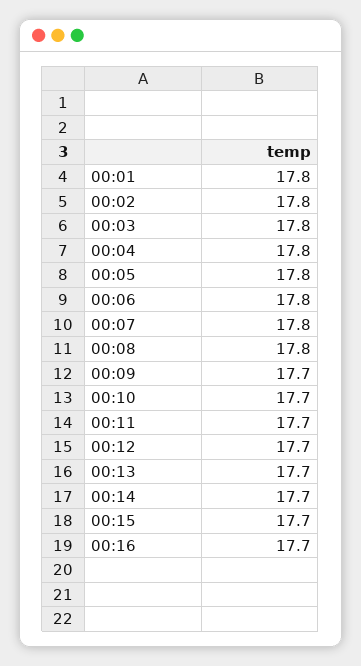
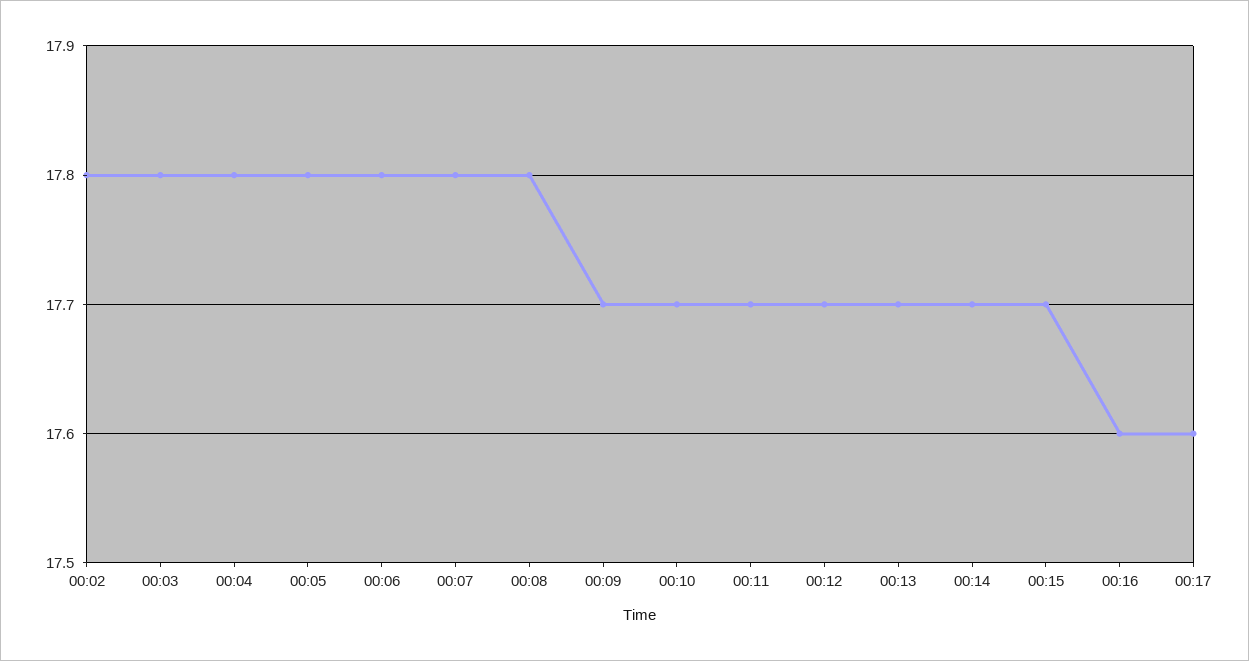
00:01: 17.8 -> none
00:16: 17.7 -> 17.6
00:17: none -> 17.6

